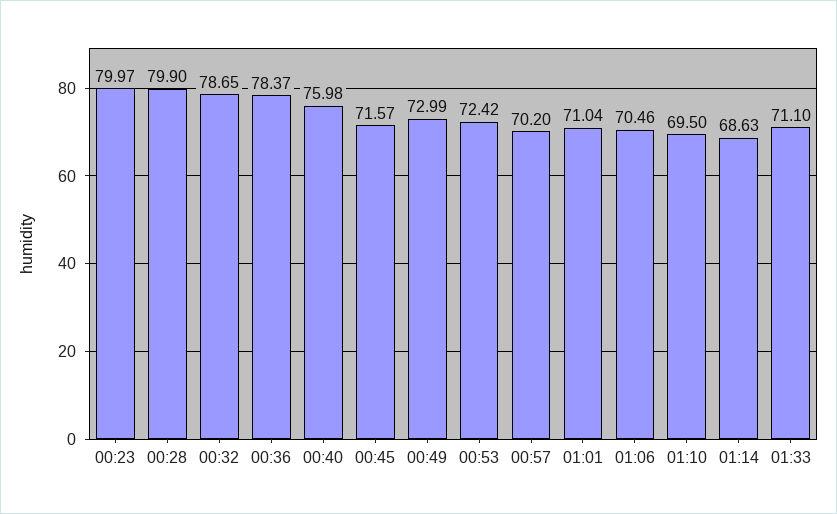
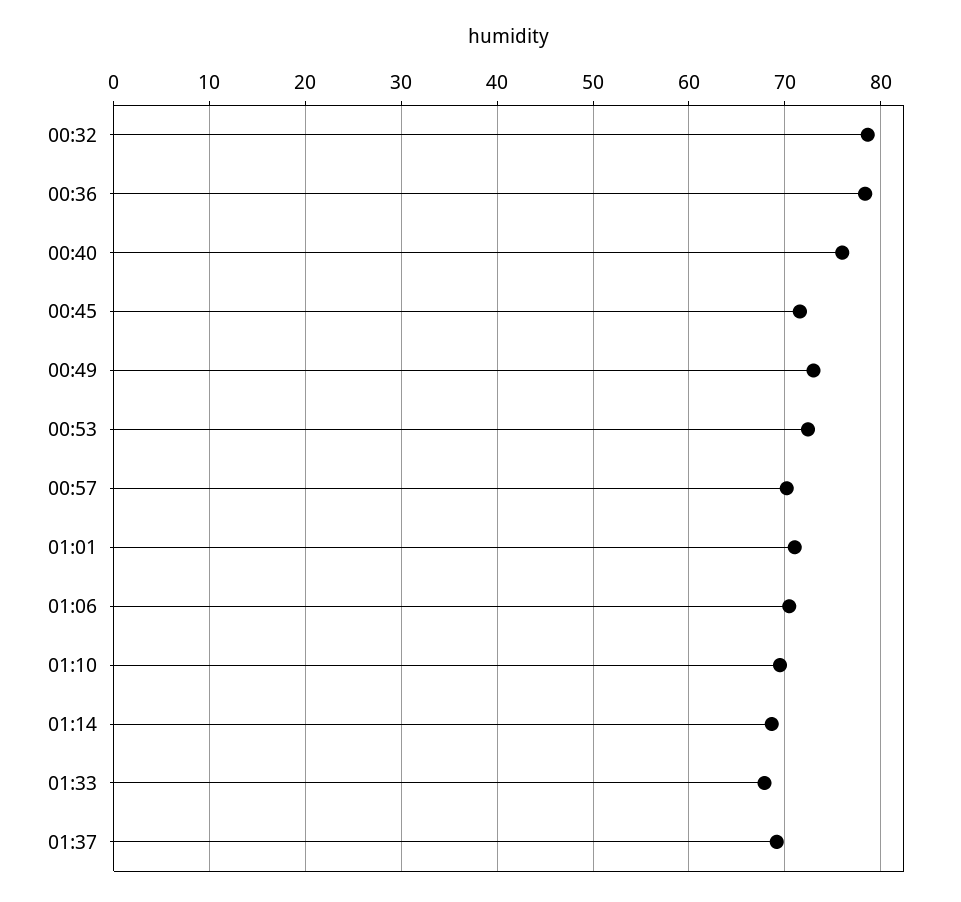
00:23: 79.97 -> none
00:28: 79.9 -> none
01:33: 71.1 -> 68
01:37: none -> 69

